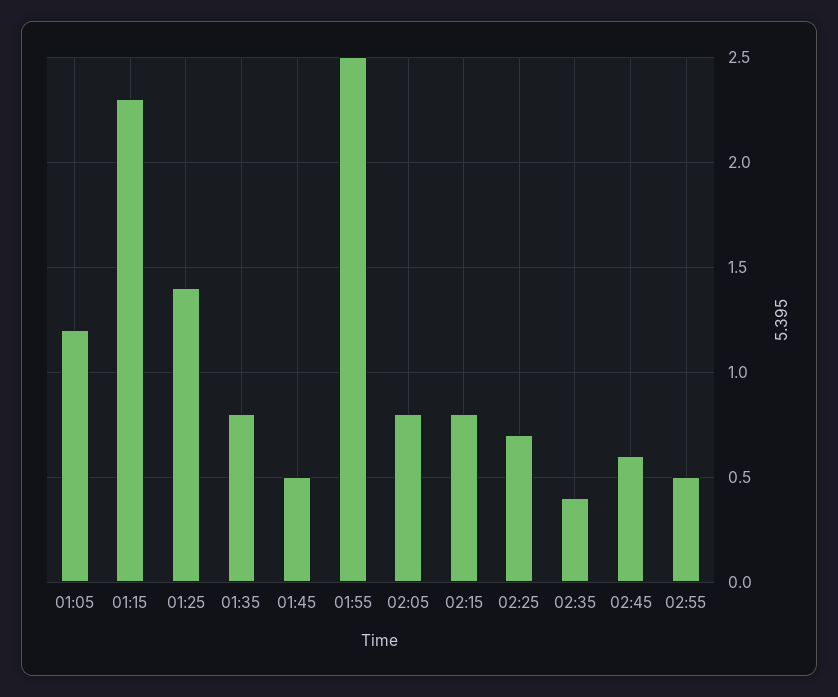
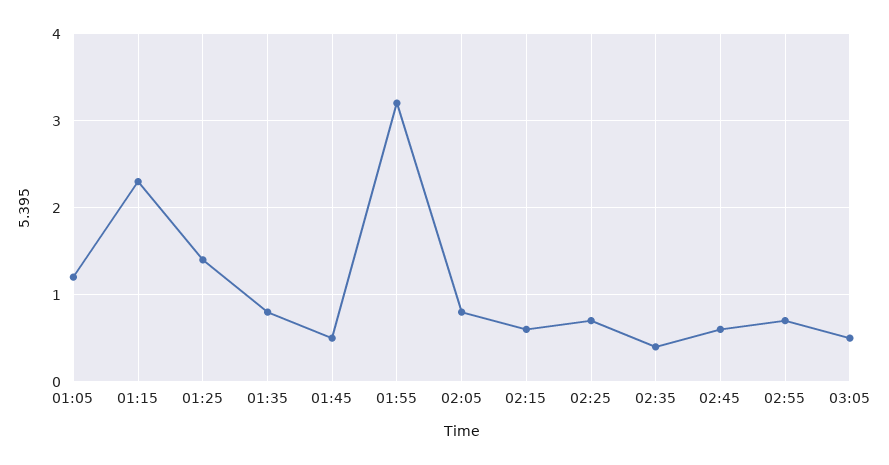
01:55: 2.5 -> 3.2
02:15: 0.8 -> 0.6
02:55: 0.5 -> 0.7
03:05: none -> 0.5

